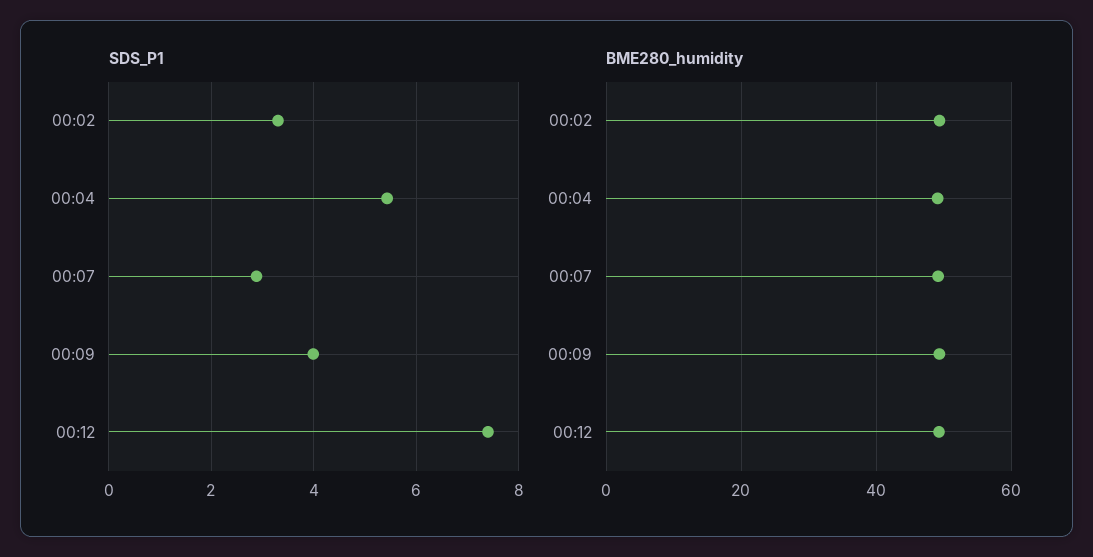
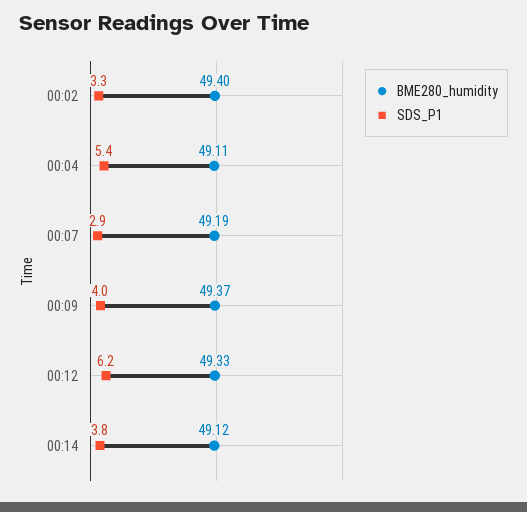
SDS_P1, 00:12: 7.4 -> 6.2
BME280_humidity, 00:14: none -> 49.12
SDS_P1, 00:14: none -> 3.8

